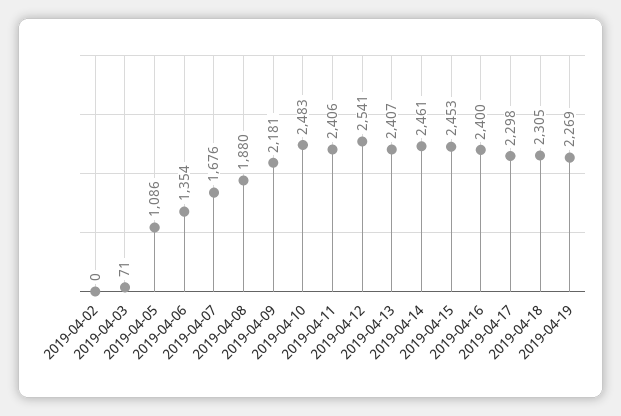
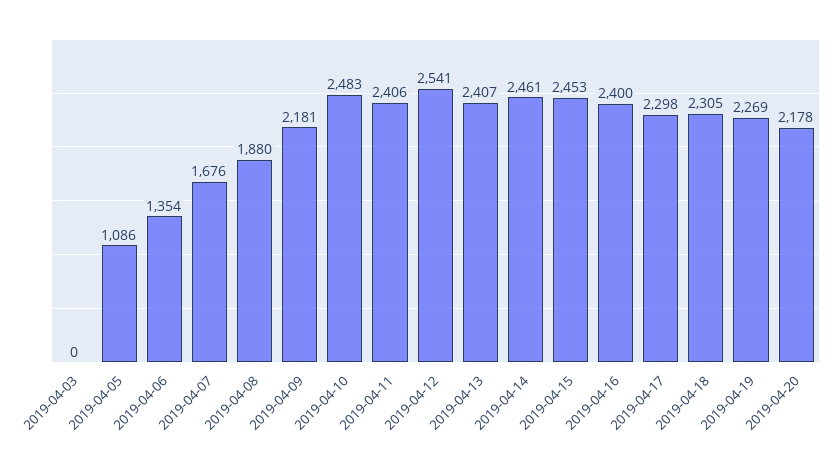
2019-04-02: 0 -> none
2019-04-03: 71 -> 0
2019-04-20: none -> 2178

